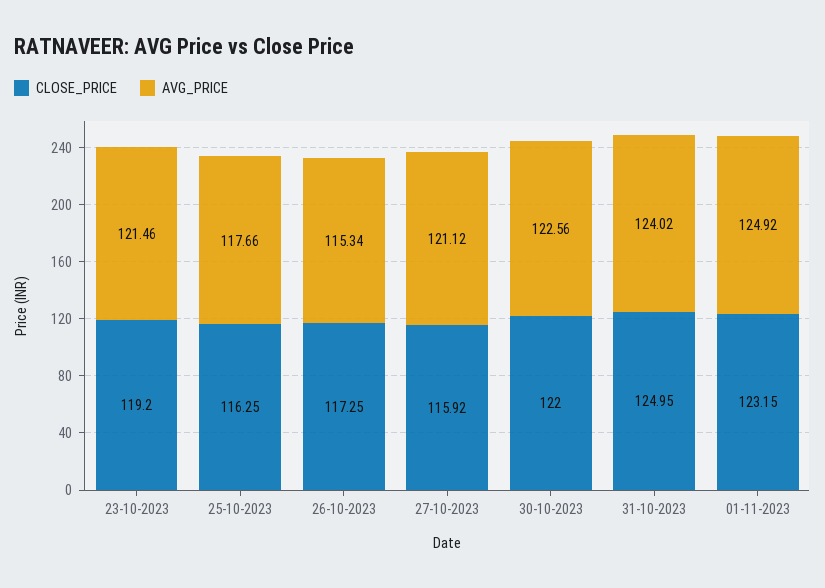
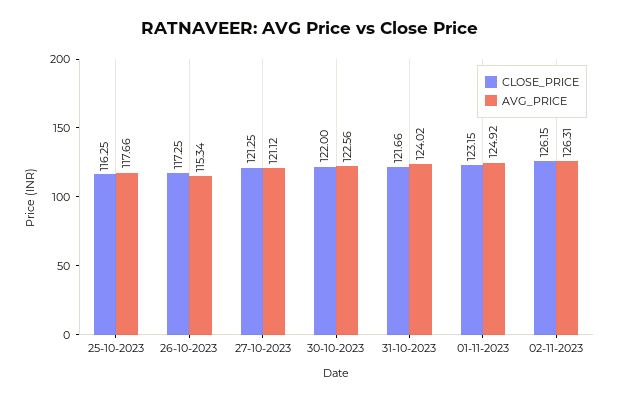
CLOSE_PRICE, 23-10-2023: 119.2 -> none
AVG_PRICE, 23-10-2023: 121.46 -> none
CLOSE_PRICE, 27-10-2023: 115.92 -> 121.25
CLOSE_PRICE, 31-10-2023: 124.95 -> 121.66
CLOSE_PRICE, 02-11-2023: none -> 126.15
AVG_PRICE, 02-11-2023: none -> 126.31

